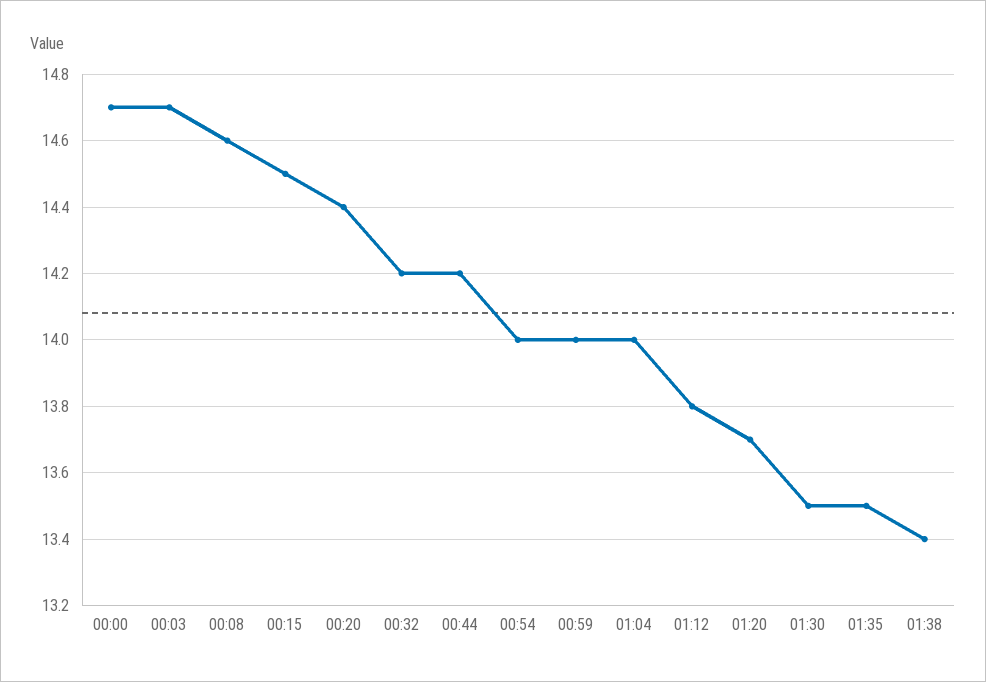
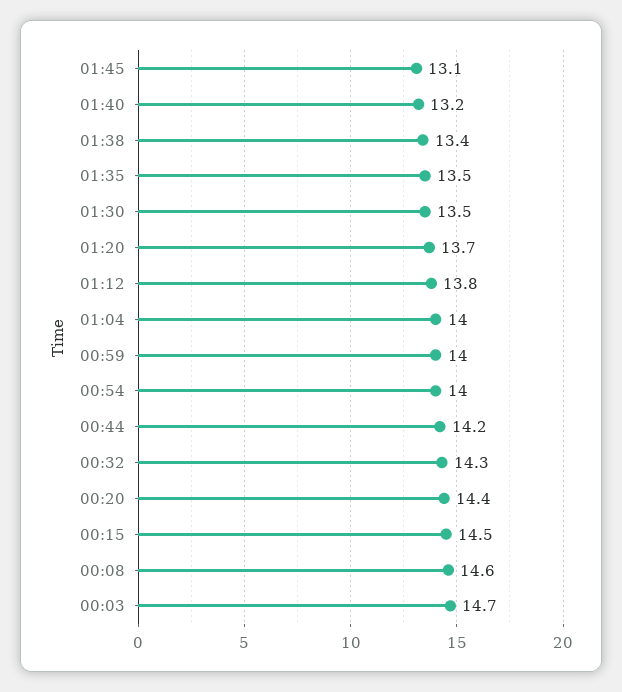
00:00: 14.7 -> none
00:32: 14.2 -> 14.3
01:45: none -> 13.1
01:40: none -> 13.2

